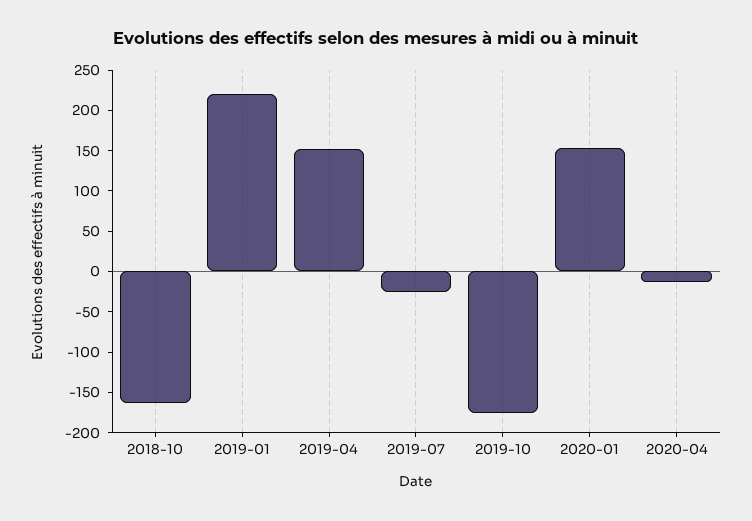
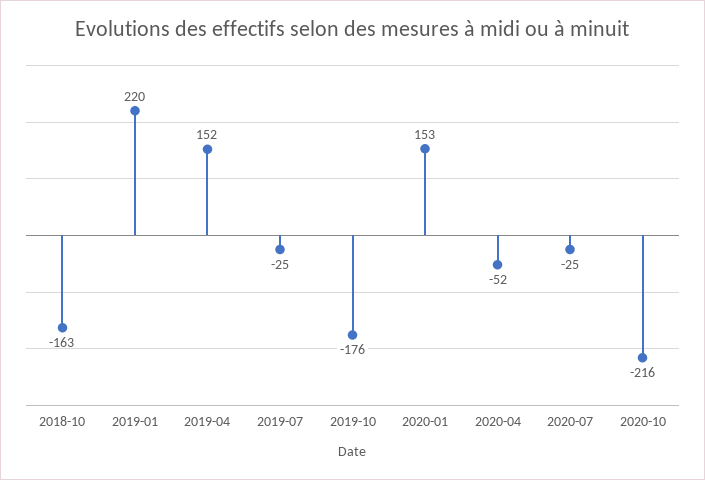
2020-04: -10 -> -52
2020-07: none -> -25
2020-10: none -> -216

